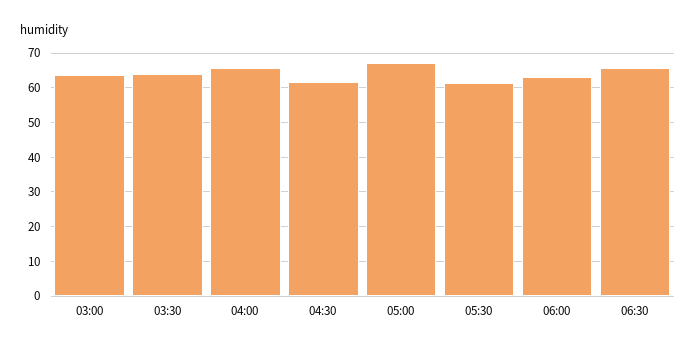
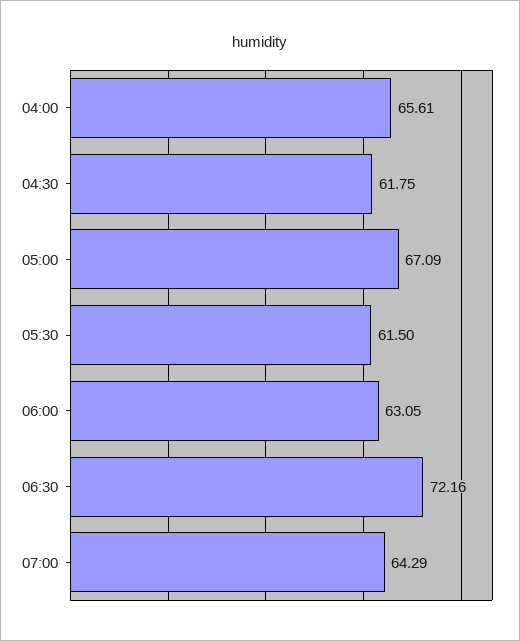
03:00: 64 -> none
03:30: 64 -> none
06:30: 66 -> 72.16
07:00: none -> 64.29

